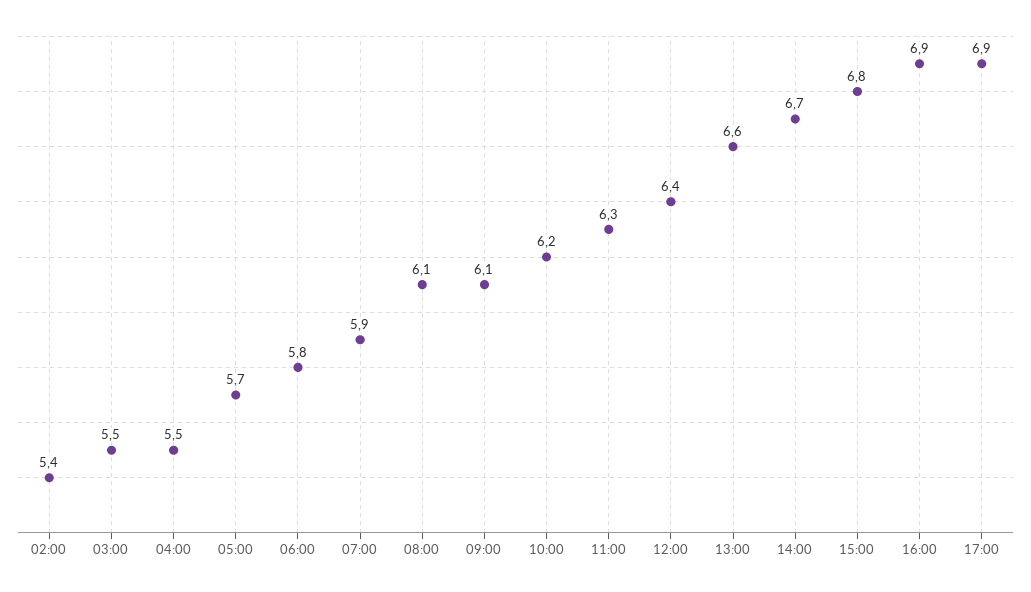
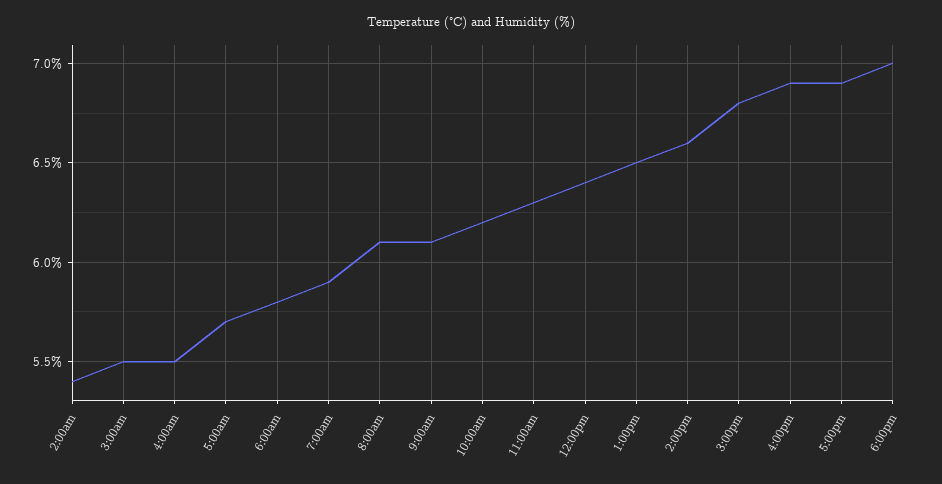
13:00: 6.6 -> 6.5
14:00: 6.7 -> 6.6
6:00pm: none -> 7

